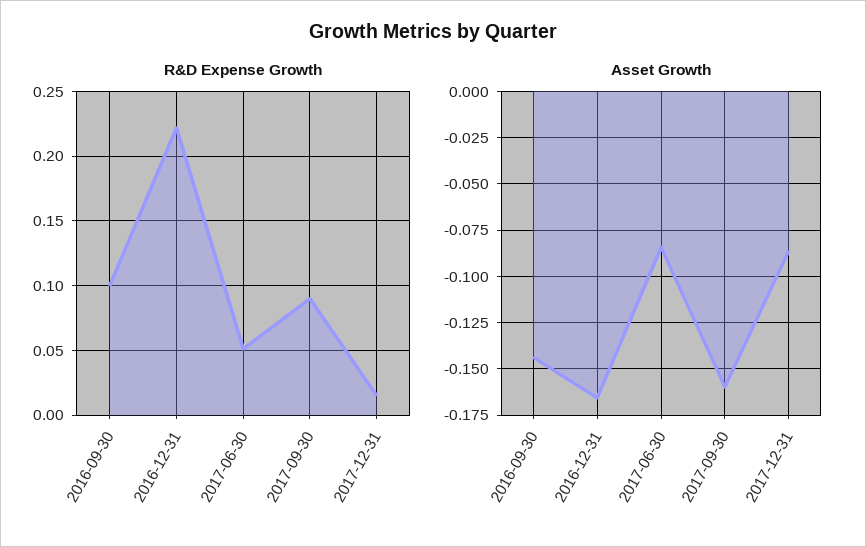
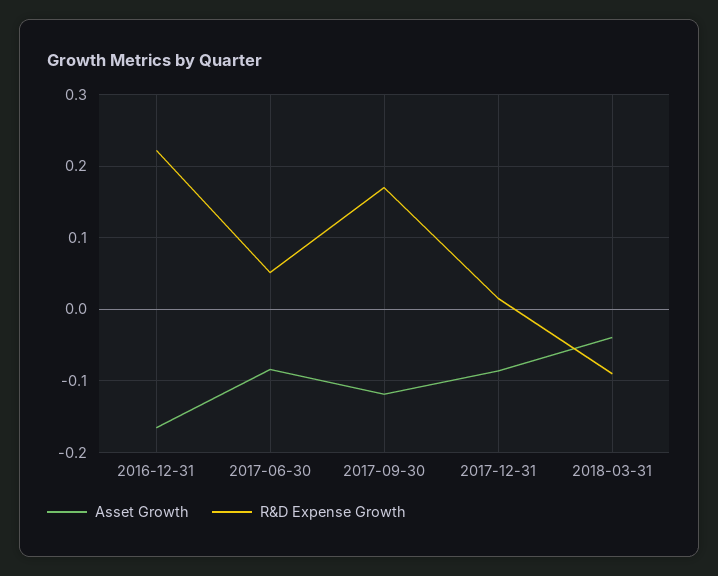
R&D Expense Growth, 2016-09-30: 0.1 -> none
R&D Expense Growth, 2017-09-30: 0.09 -> 0.17
Asset Growth, 2016-09-30: -0.145 -> none
Asset Growth, 2017-09-30: -0.16 -> -0.12
Asset Growth, 2018-03-31: none -> -0.04
R&D Expense Growth, 2018-03-31: none -> -0.09

